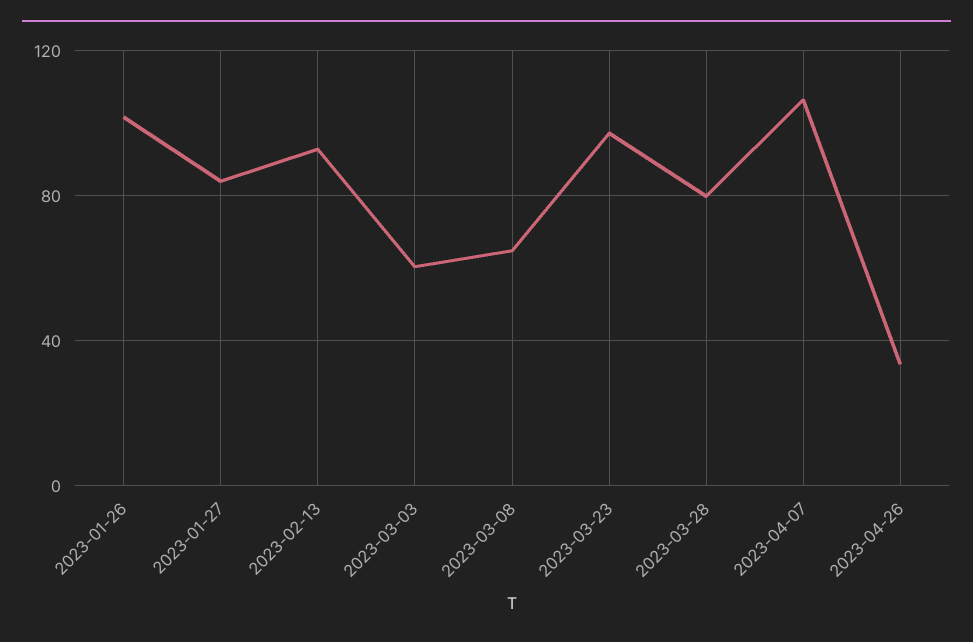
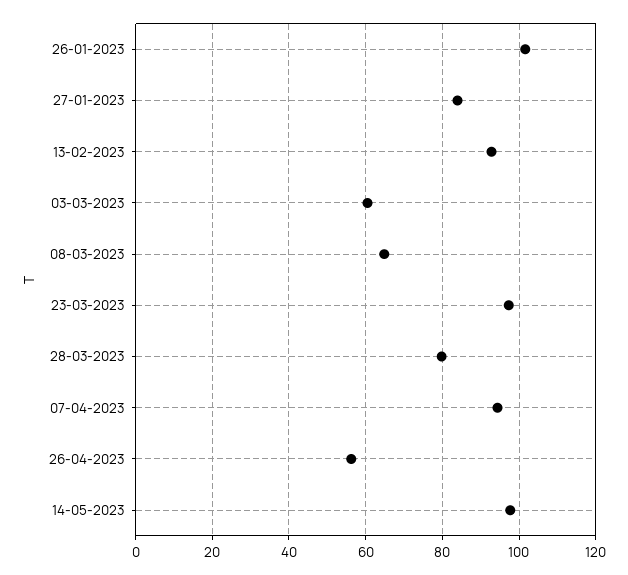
2023-04-07: 105 -> 94
2023-04-26: 35 -> 56
14-05-2023: none -> 98

